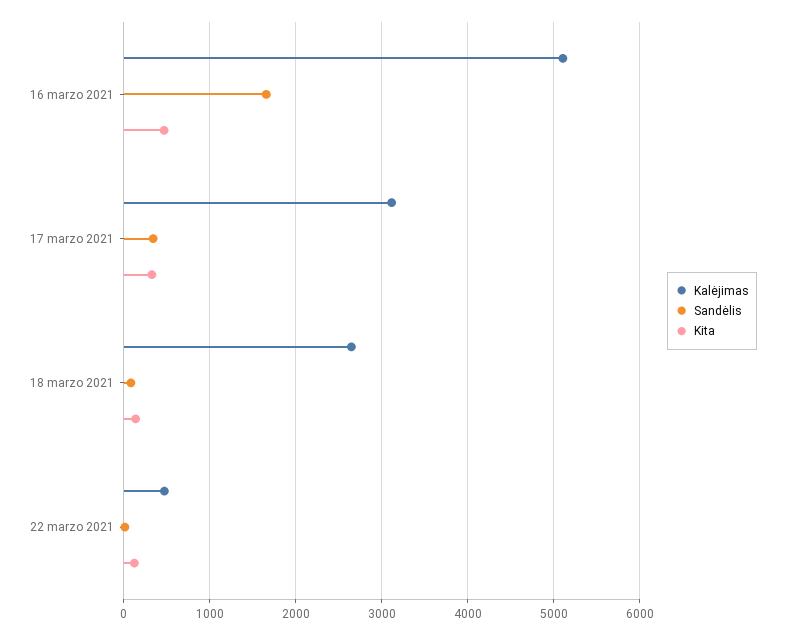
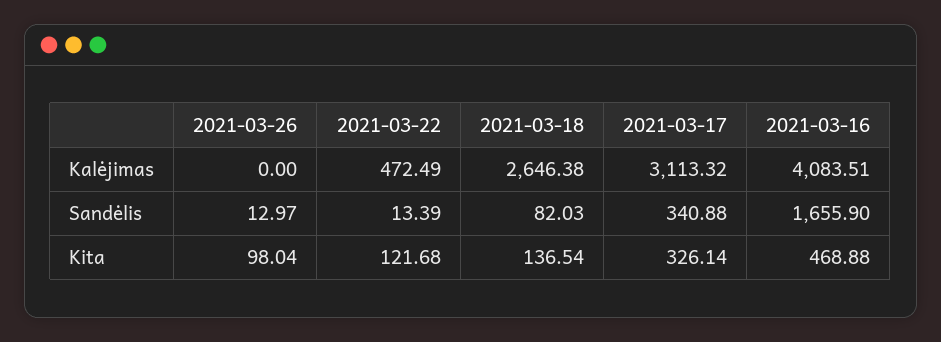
Kalėjimas, 16 marzo 2021: 5100 -> 4083.51
Kalėjimas, 2021-03-26: none -> 0
Sandėlis, 2021-03-26: none -> 12.97
Kita, 2021-03-26: none -> 98.04

